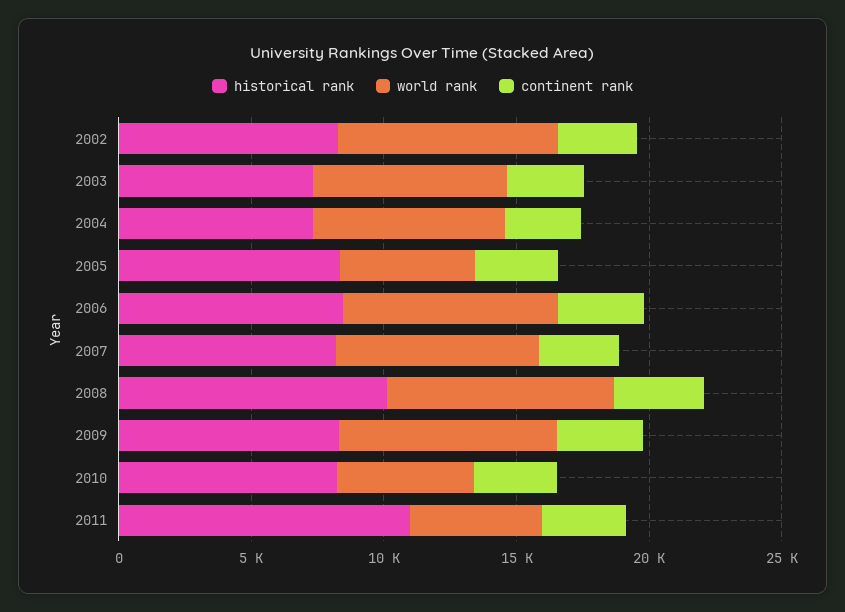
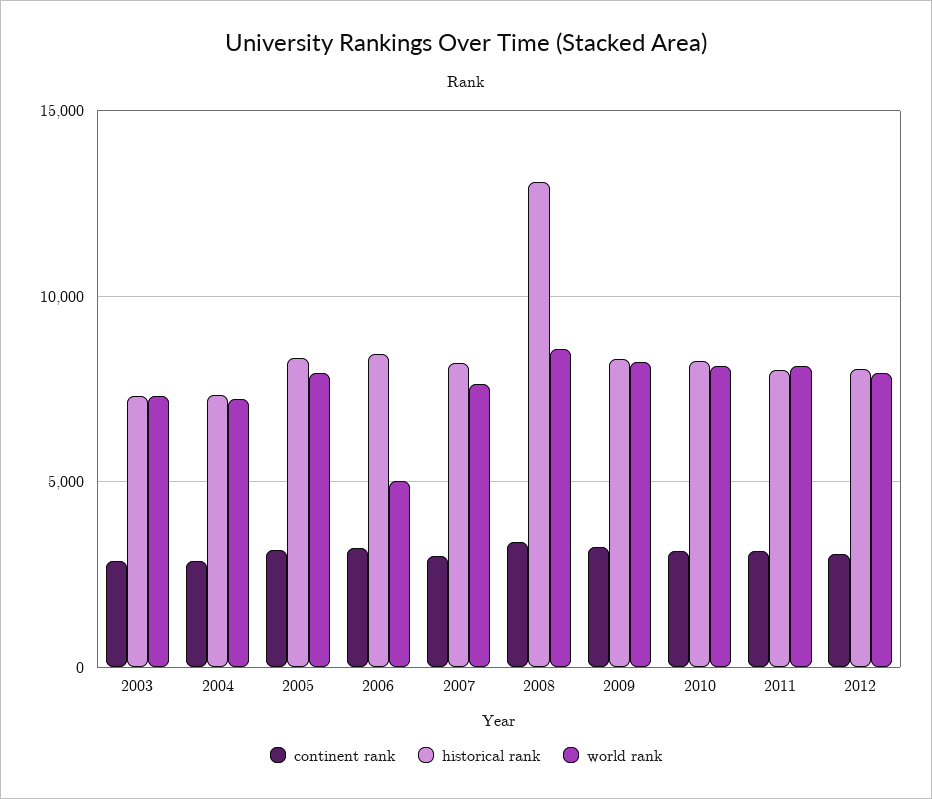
historical rank, 2002: 8000 -> none
world rank, 2002: 8000 -> none
continent rank, 2002: 3000 -> none
world rank, 2005: 5000 -> 8000
world rank, 2006: 8000 -> 5000
historical rank, 2008: 10000 -> 13000
world rank, 2010: 5000 -> 8000
historical rank, 2011: 11000 -> 8000
world rank, 2011: 5000 -> 8000
continent rank, 2012: none -> 3000
historical rank, 2012: none -> 8000
world rank, 2012: none -> 8000

